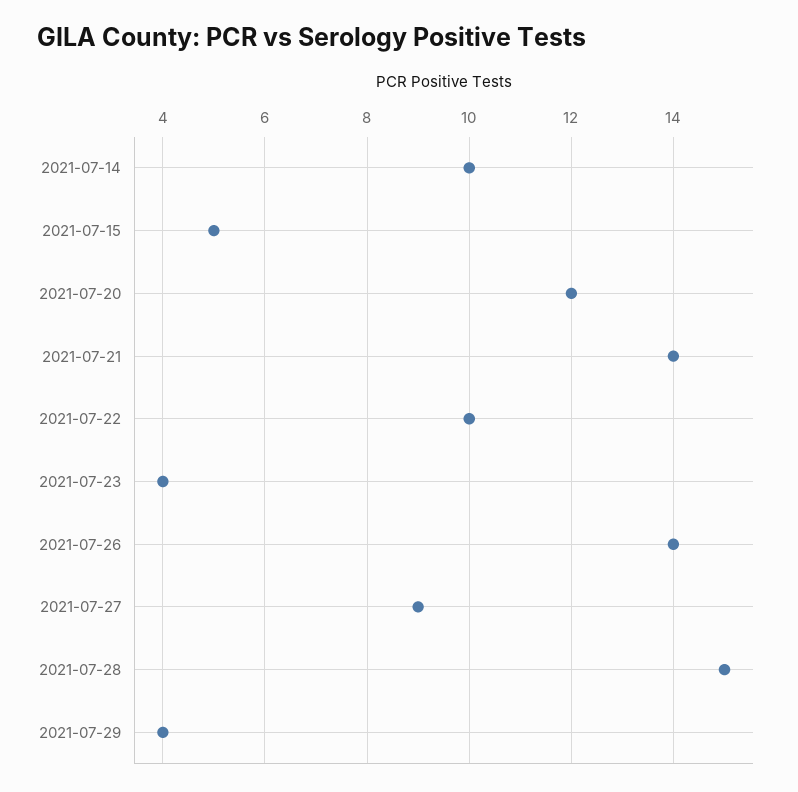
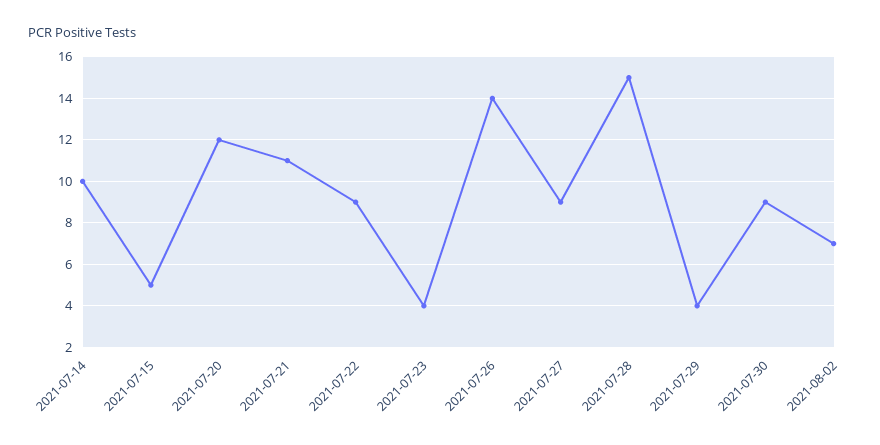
2021-07-21: 14 -> 11
2021-07-22: 10 -> 9
2021-07-30: none -> 9
2021-08-02: none -> 7

